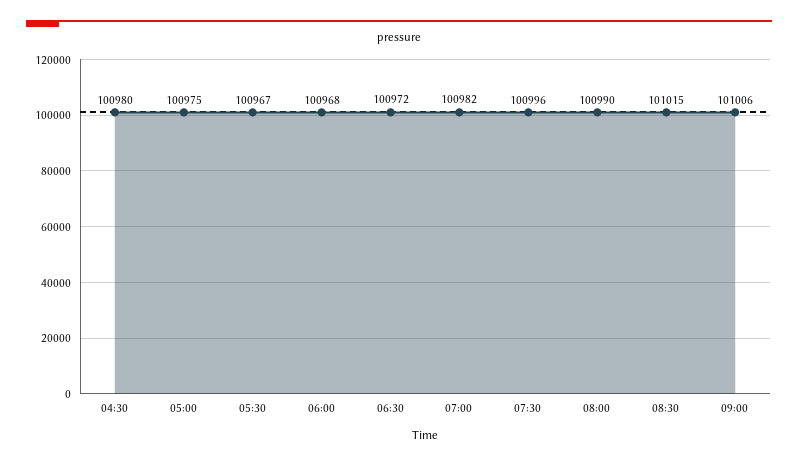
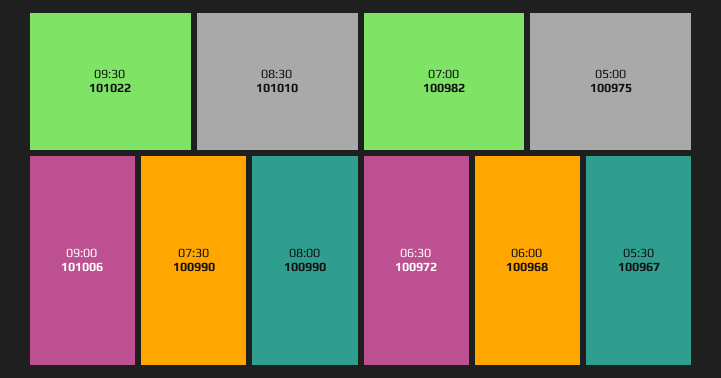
04:30: 100980 -> none
07:30: 100996 -> 100990
08:30: 101015 -> 101010
09:30: none -> 101022

